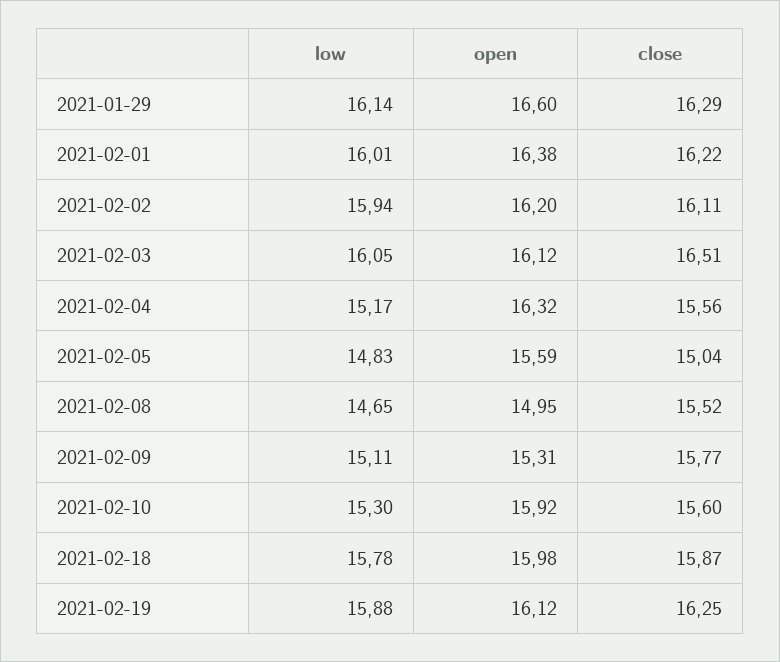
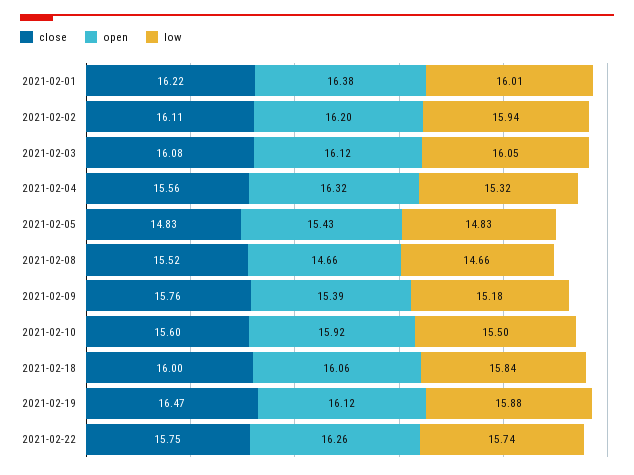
low, 2021-01-29: 16.14 -> none
open, 2021-01-29: 16.6 -> none
close, 2021-01-29: 16.29 -> none
close, 2021-02-03: 16.51 -> 16.08
low, 2021-02-04: 15.17 -> 15.32
open, 2021-02-05: 15.59 -> 15.43
close, 2021-02-05: 15.04 -> 14.83
low, 2021-02-08: 14.65 -> 14.66
open, 2021-02-08: 14.95 -> 14.66
low, 2021-02-09: 15.11 -> 15.18
open, 2021-02-09: 15.31 -> 15.39
close, 2021-02-09: 15.77 -> 15.76
low, 2021-02-10: 15.3 -> 15.5
low, 2021-02-18: 15.78 -> 15.84
open, 2021-02-18: 15.98 -> 16.06
close, 2021-02-18: 15.87 -> 16
close, 2021-02-19: 16.25 -> 16.47
close, 2021-02-22: none -> 15.75
open, 2021-02-22: none -> 16.26
low, 2021-02-22: none -> 15.74

